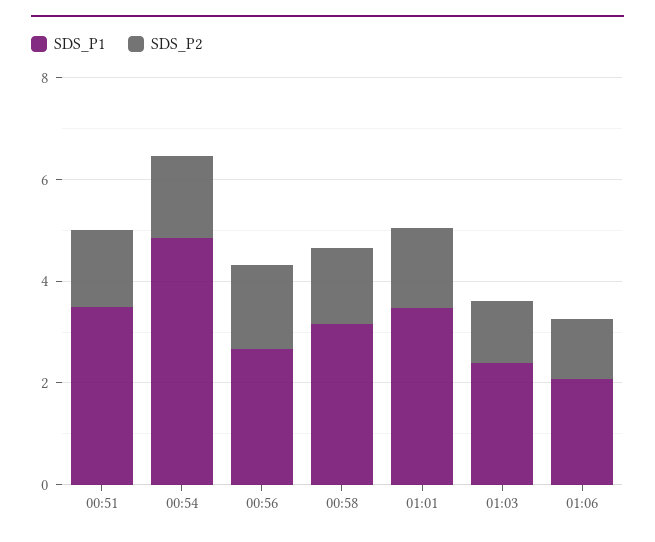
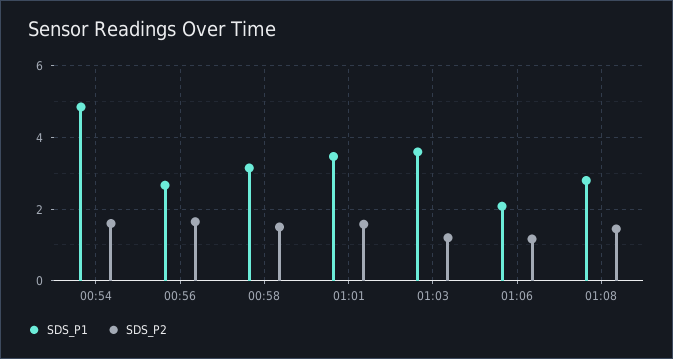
SDS_P1, 00:51: 3.5 -> none
SDS_P2, 00:51: 1.5 -> none
SDS_P1, 01:03: 2.5 -> 3.6
SDS_P1, 01:08: none -> 2.8
SDS_P2, 01:08: none -> 1.4

